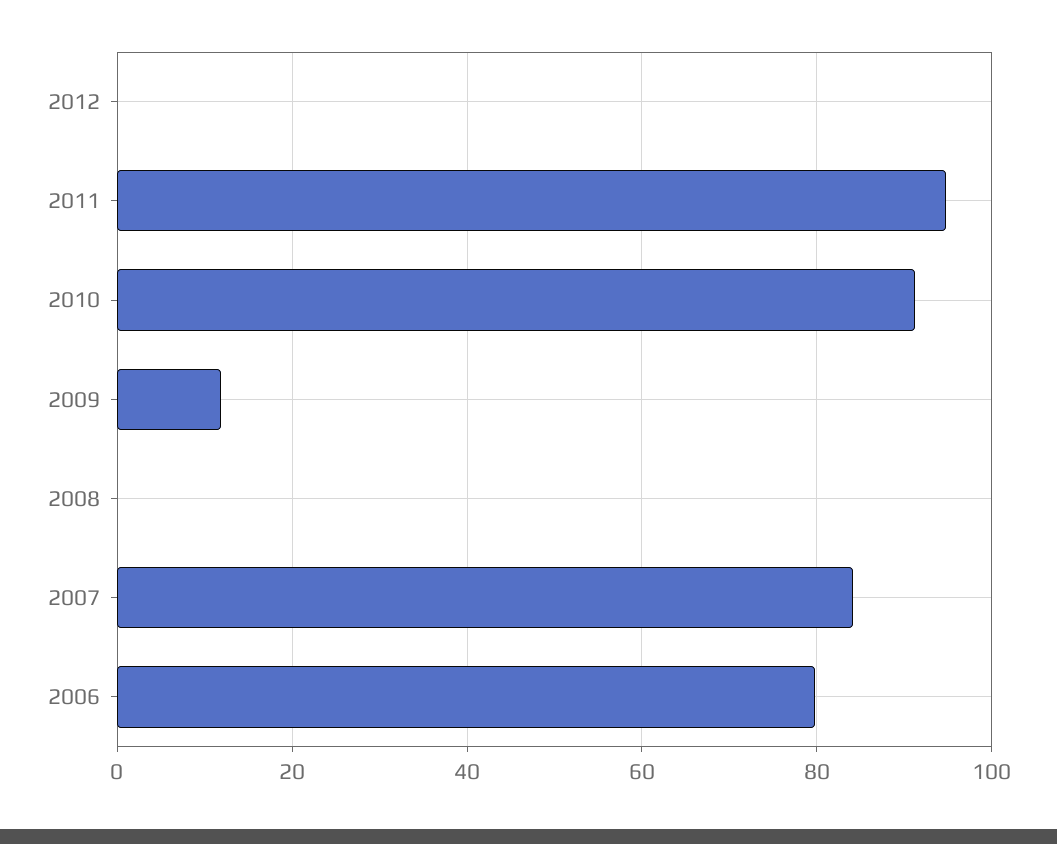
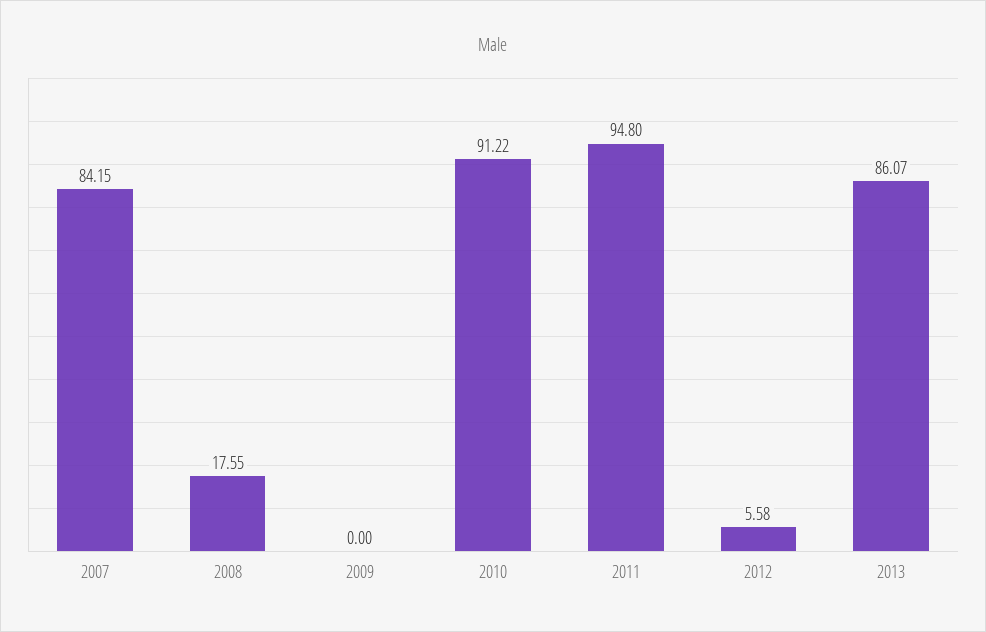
2012: 0 -> 5.58
2009: 12 -> 0
2008: 0 -> 17.55
2006: 80 -> none
2013: none -> 86.07

